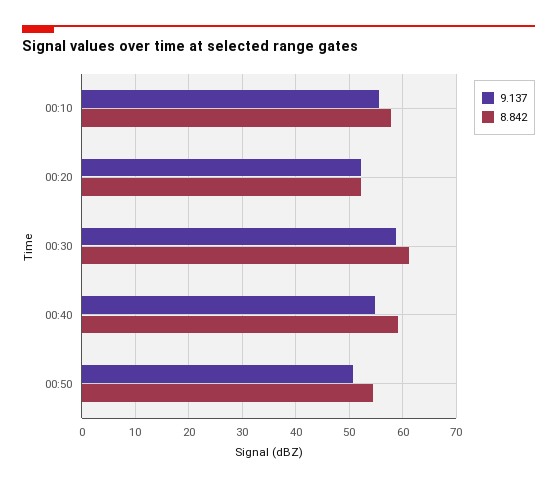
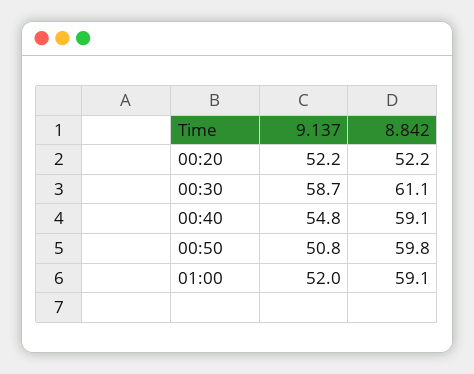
9.137, 00:10: 56 -> none
8.842, 00:10: 58 -> none
8.842, 00:50: 54 -> 59.8
9.137, 01:00: none -> 52
8.842, 01:00: none -> 59.1

